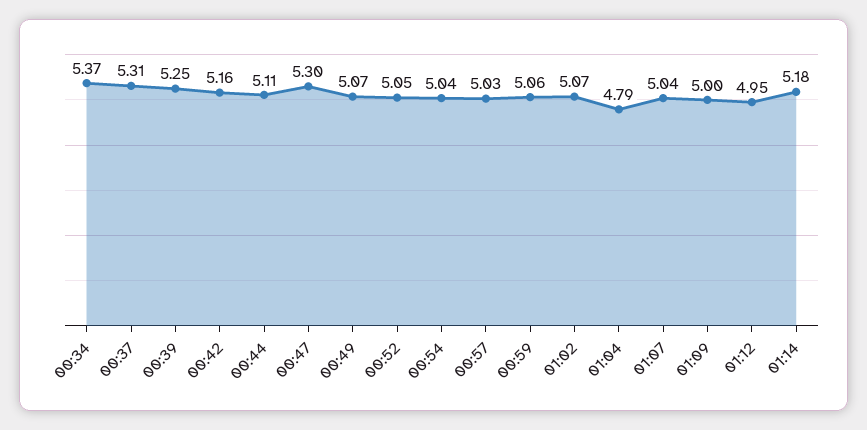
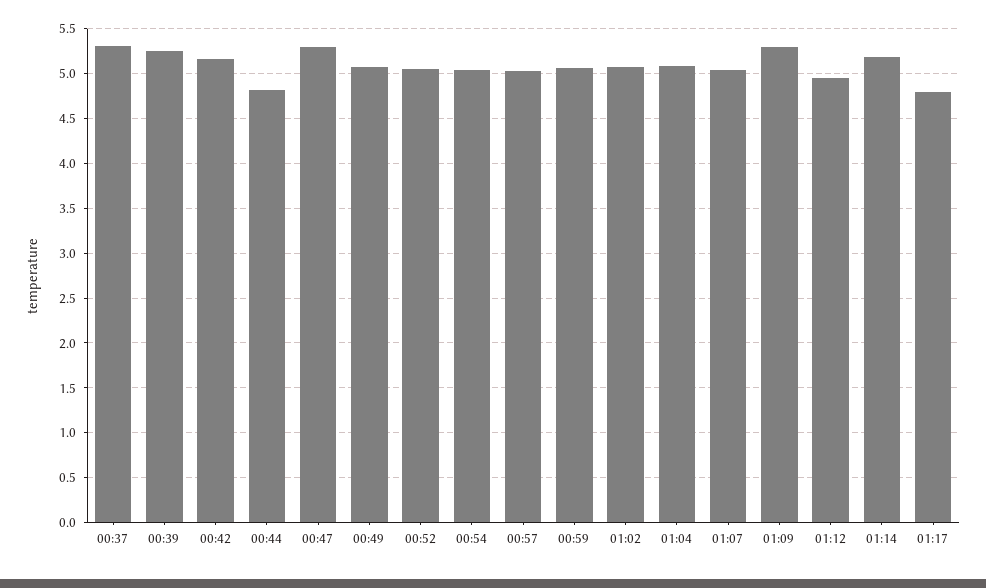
00:34: 5.37 -> none
00:44: 5.11 -> 4.8
01:04: 4.79 -> 5.1
01:09: 5 -> 5.3
01:17: none -> 4.8

